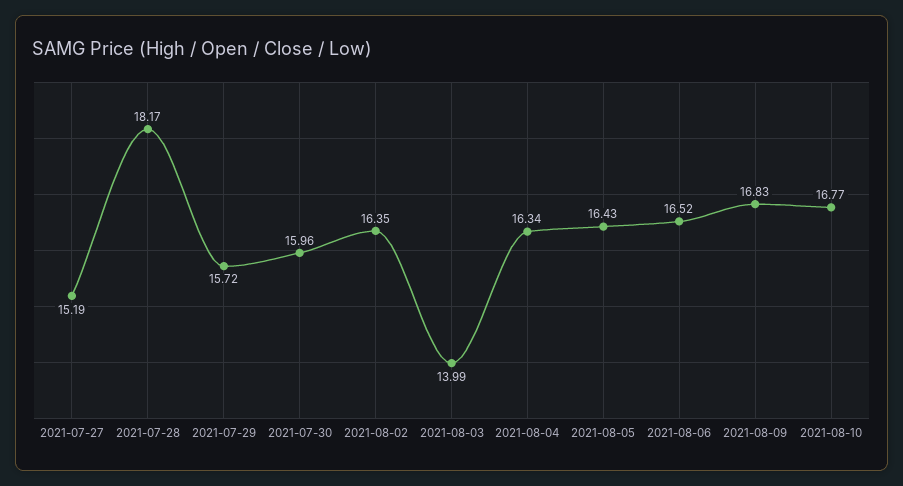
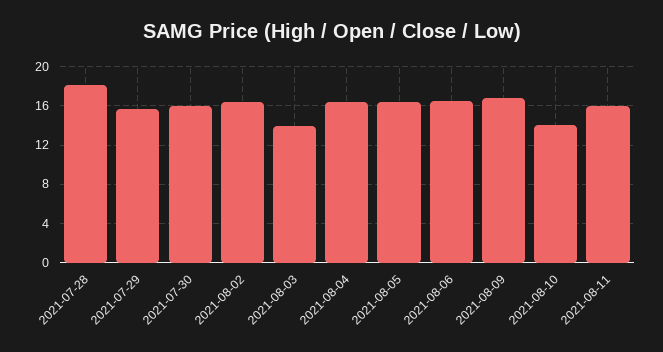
2021-07-27: 15.19 -> none
2021-08-10: 16.77 -> 14
2021-08-11: none -> 16

